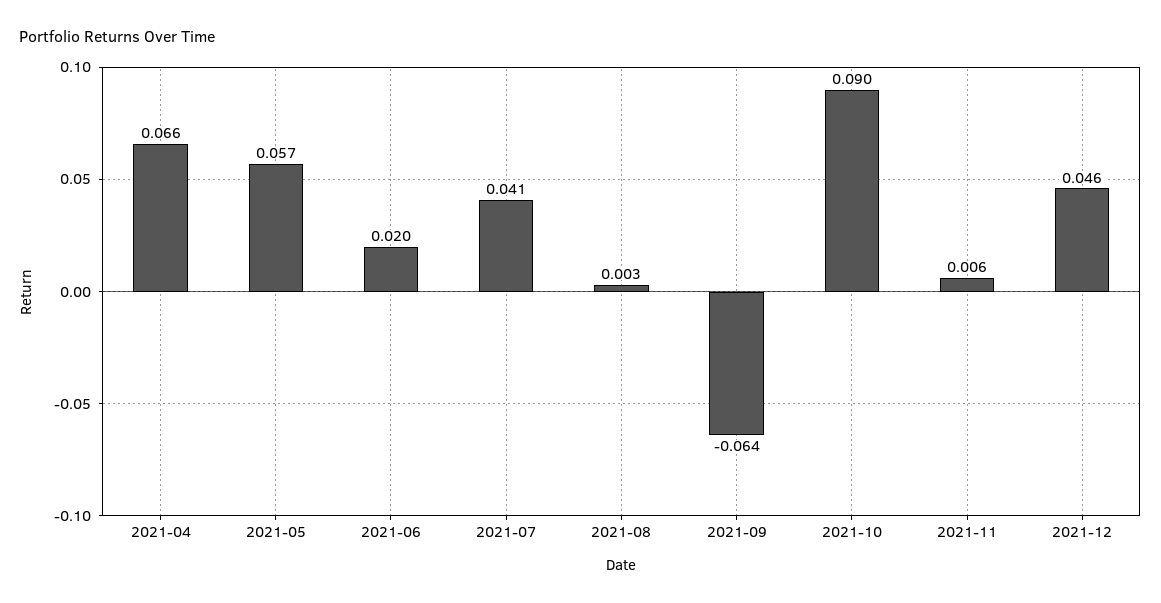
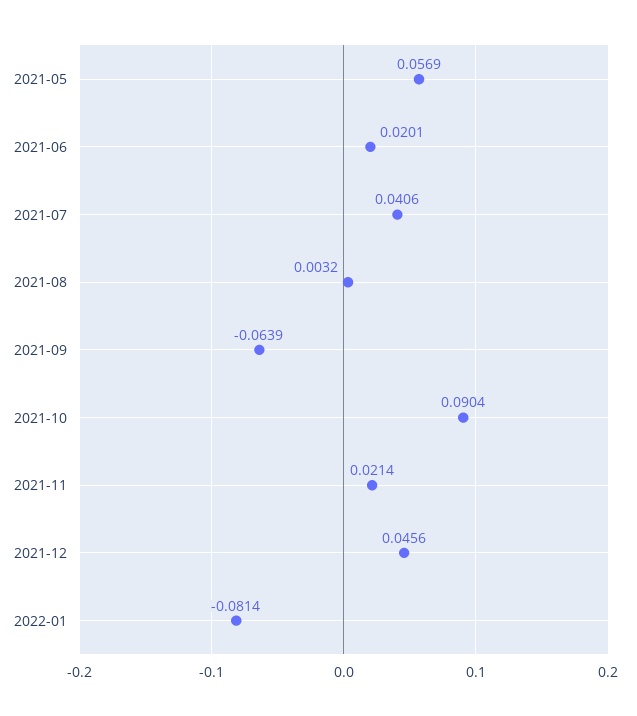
2021-04: 0.066 -> none
2021-11: 0.006 -> 0.0214
2022-01: none -> -0.0814

